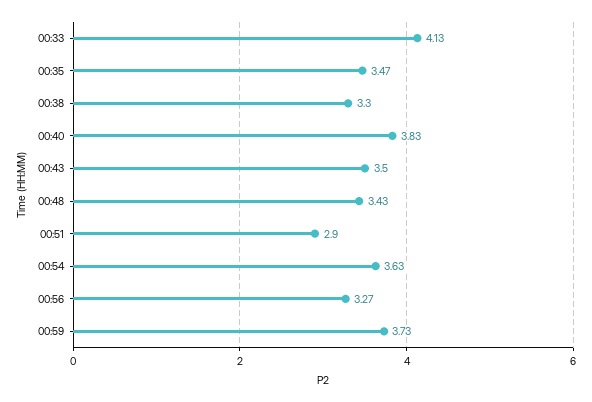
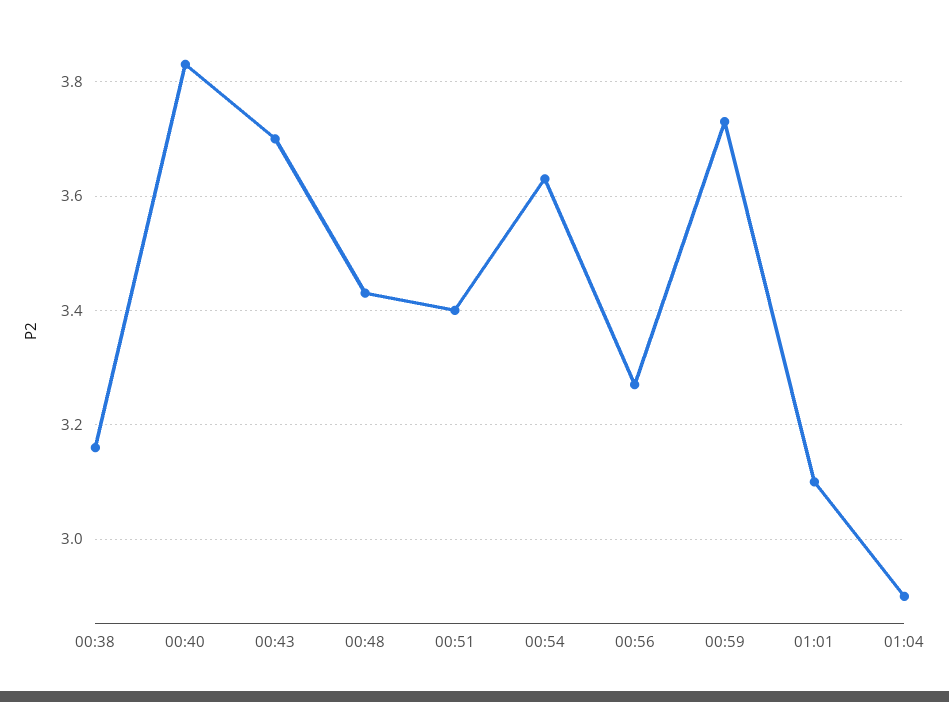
00:33: 4.13 -> none
00:35: 3.47 -> none
00:38: 3.3 -> 3.15
00:43: 3.5 -> 3.7
00:51: 2.9 -> 3.4
01:01: none -> 3.1
01:04: none -> 2.9

